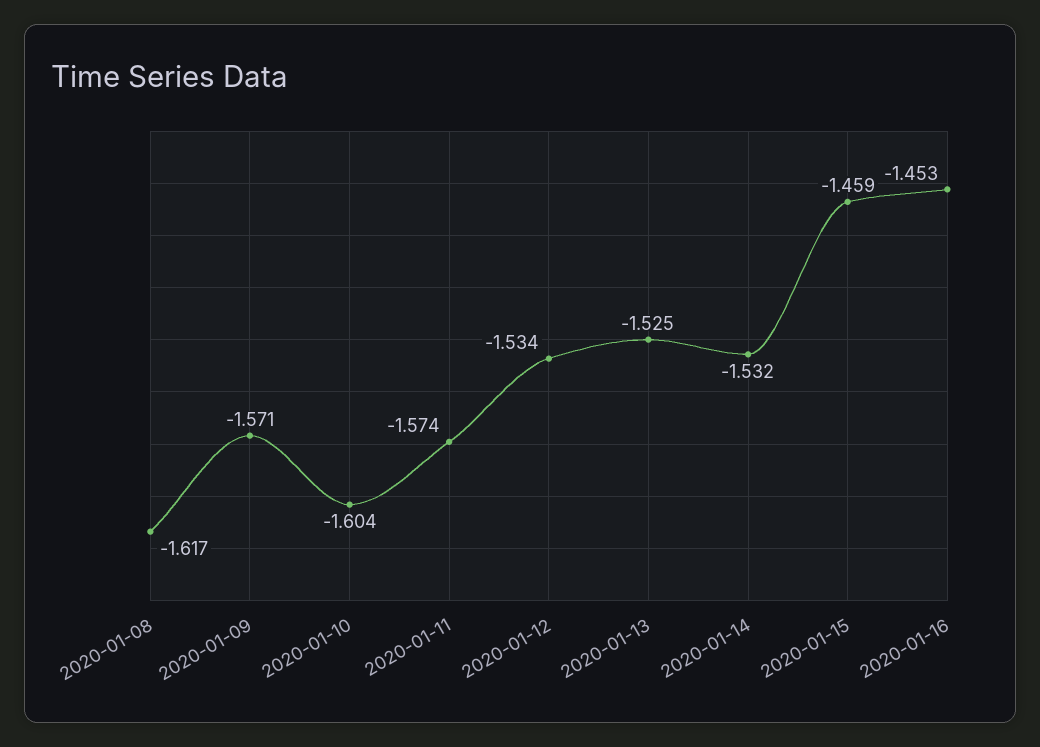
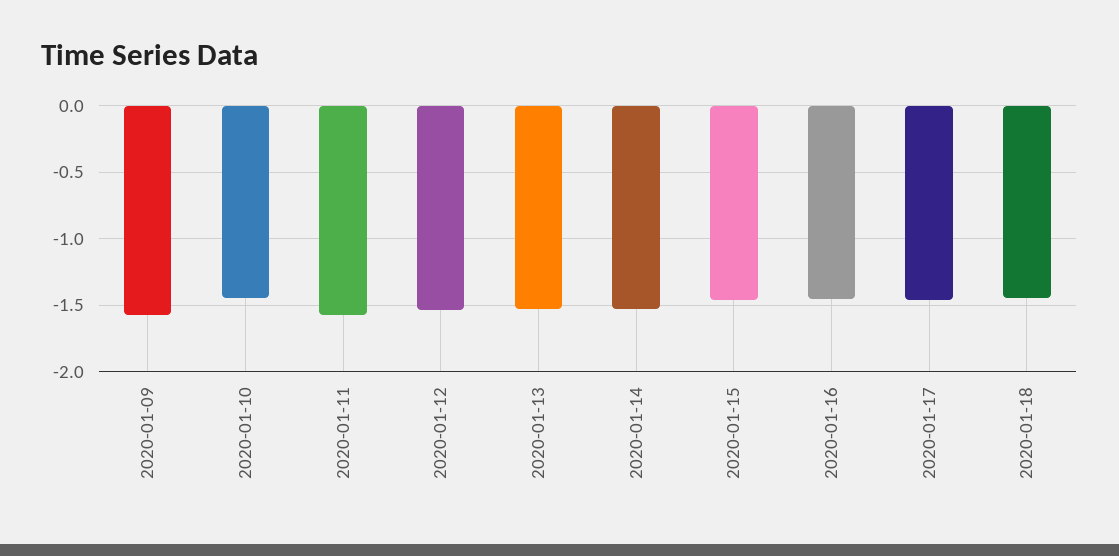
2020-01-08: -1.617 -> none
2020-01-10: -1.604 -> -1.45
2020-01-17: none -> -1.45
2020-01-18: none -> -1.45

